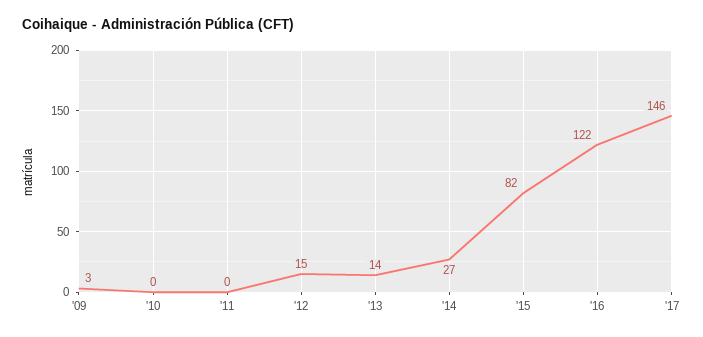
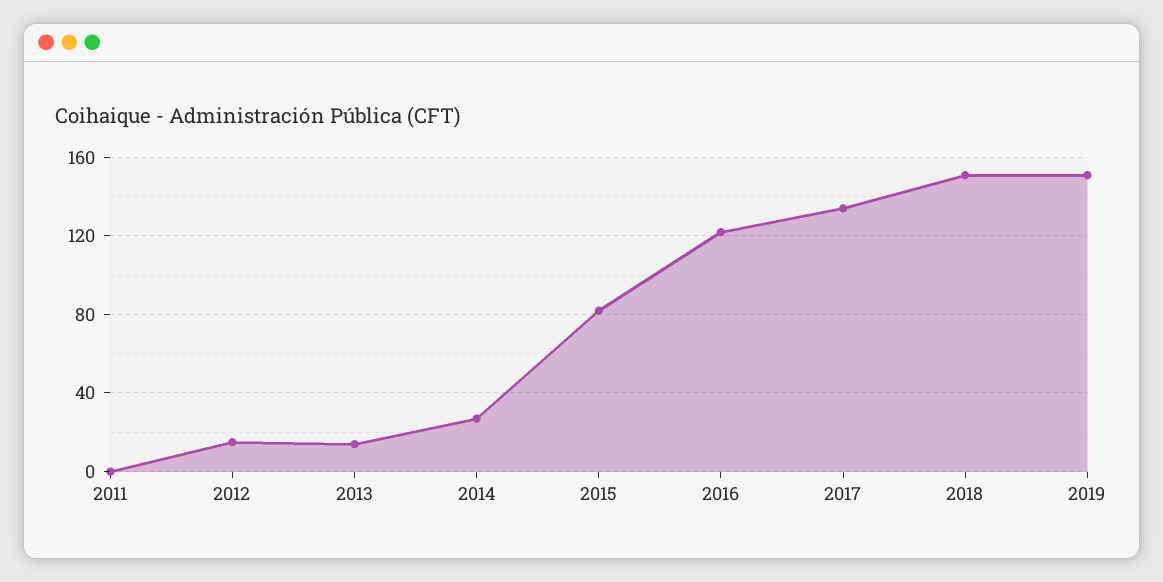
'09: 3 -> none
'10: 0 -> none
'17: 146 -> 135
2018: none -> 150
2019: none -> 150

